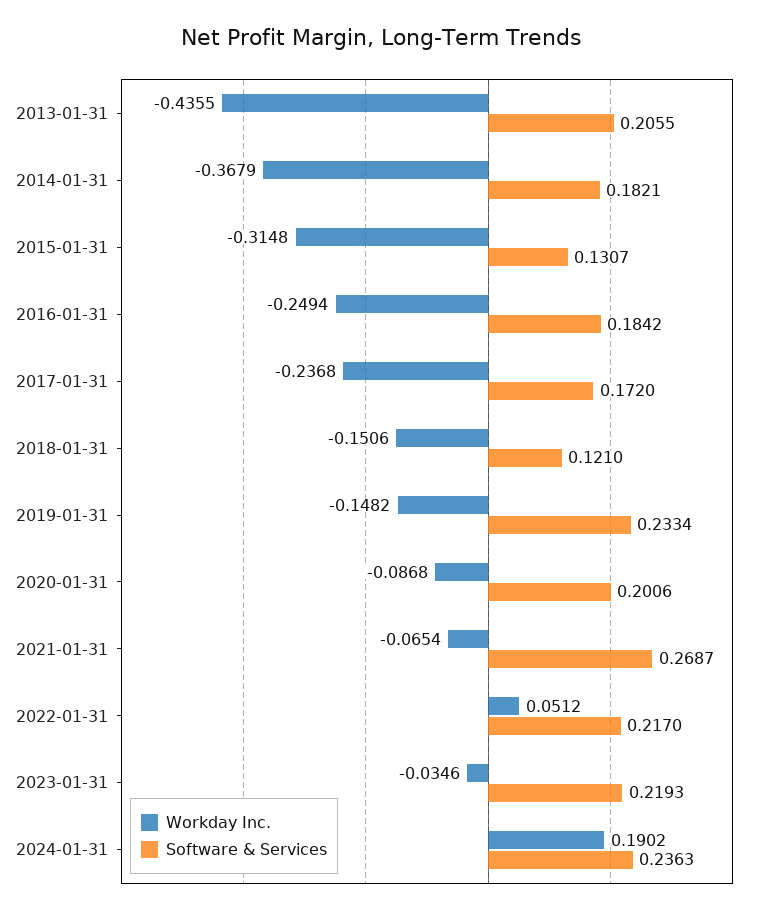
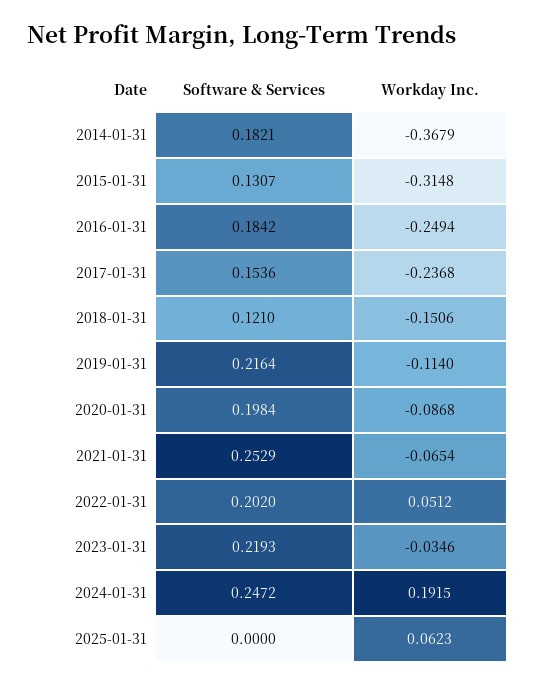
Workday Inc., 2013-01-31: -0.4355 -> none
Software & Services, 2013-01-31: 0.2055 -> none
Software & Services, 2017-01-31: 0.172 -> 0.1536
Workday Inc., 2019-01-31: -0.1482 -> -0.114
Software & Services, 2019-01-31: 0.2334 -> 0.2164
Software & Services, 2020-01-31: 0.2006 -> 0.1984
Software & Services, 2021-01-31: 0.2687 -> 0.2529
Software & Services, 2022-01-31: 0.217 -> 0.202
Workday Inc., 2024-01-31: 0.1902 -> 0.1915
Software & Services, 2024-01-31: 0.2363 -> 0.2472
Software & Services, 2025-01-31: none -> 0
Workday Inc., 2025-01-31: none -> 0.0623

